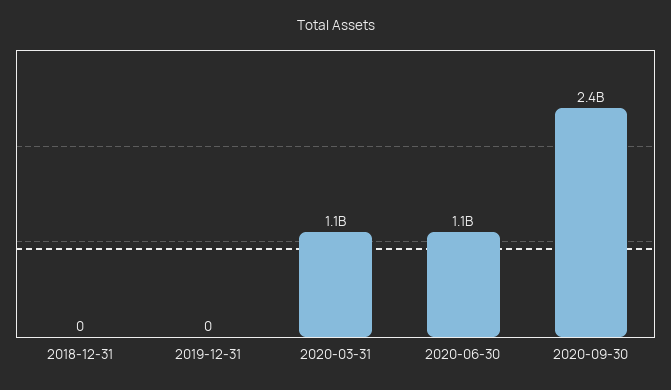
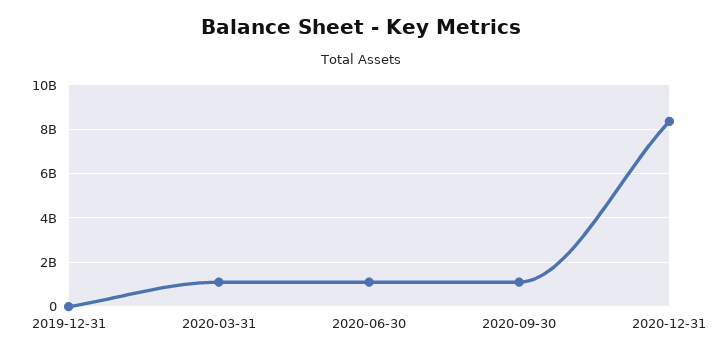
2018-12-31: 0 -> none
2020-09-30: 2400000000 -> 1000000000
2020-12-31: none -> 8500000000

